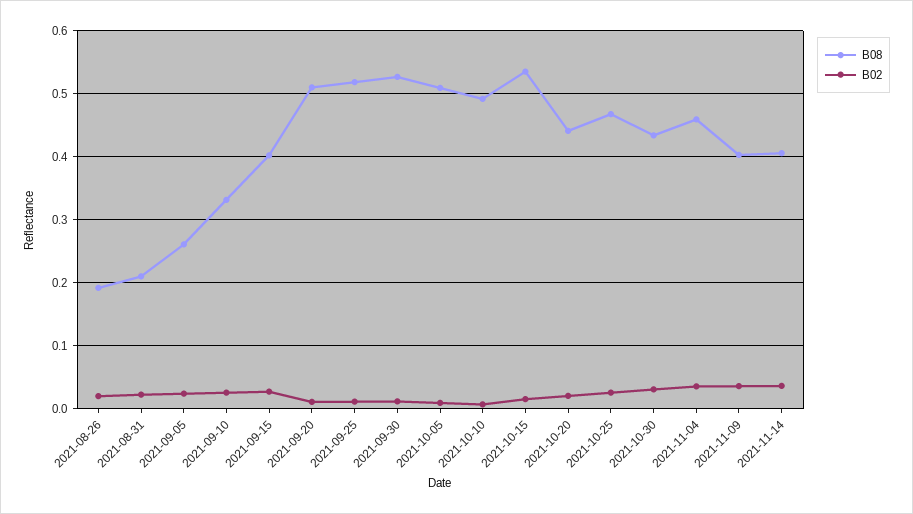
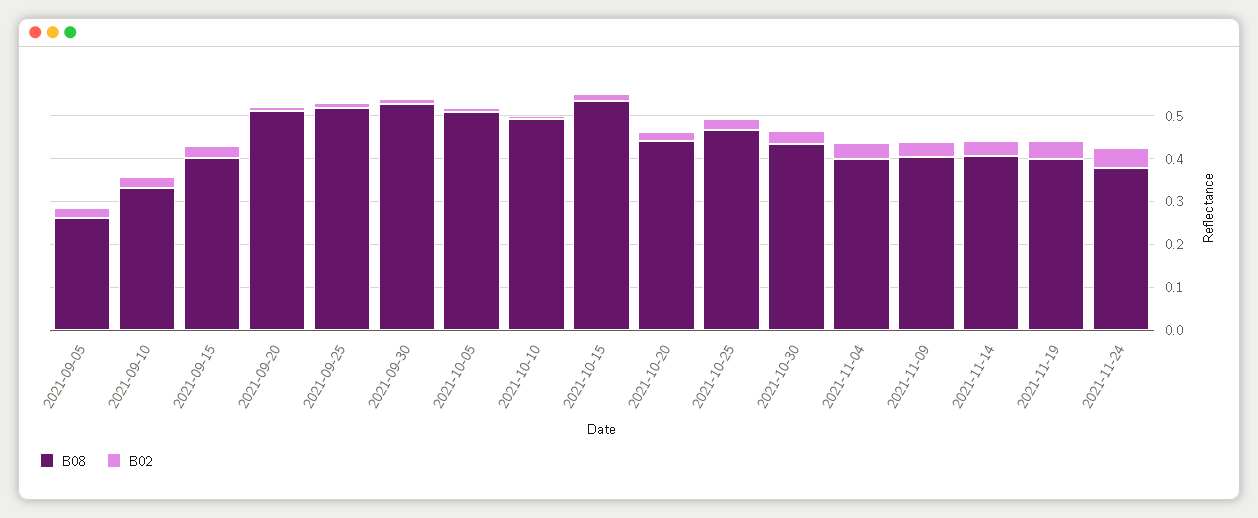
B08, 2021-08-26: 0.19 -> none
B02, 2021-08-26: 0.02 -> none
B08, 2021-08-31: 0.21 -> none
B02, 2021-08-31: 0.02 -> none
B08, 2021-11-04: 0.46 -> 0.4
B08, 2021-11-19: none -> 0.4
B02, 2021-11-19: none -> 0.04
B08, 2021-11-24: none -> 0.38
B02, 2021-11-24: none -> 0.04

